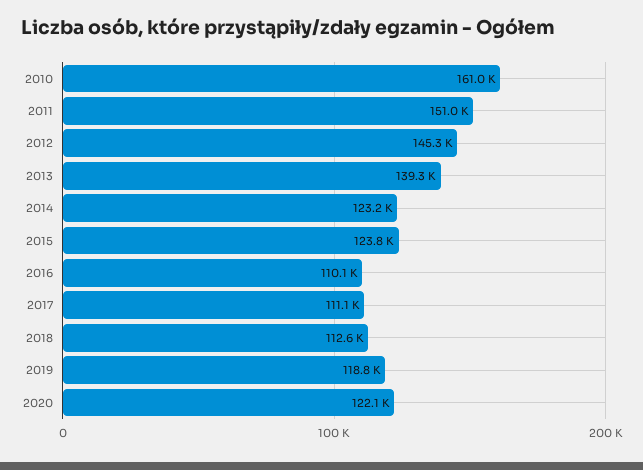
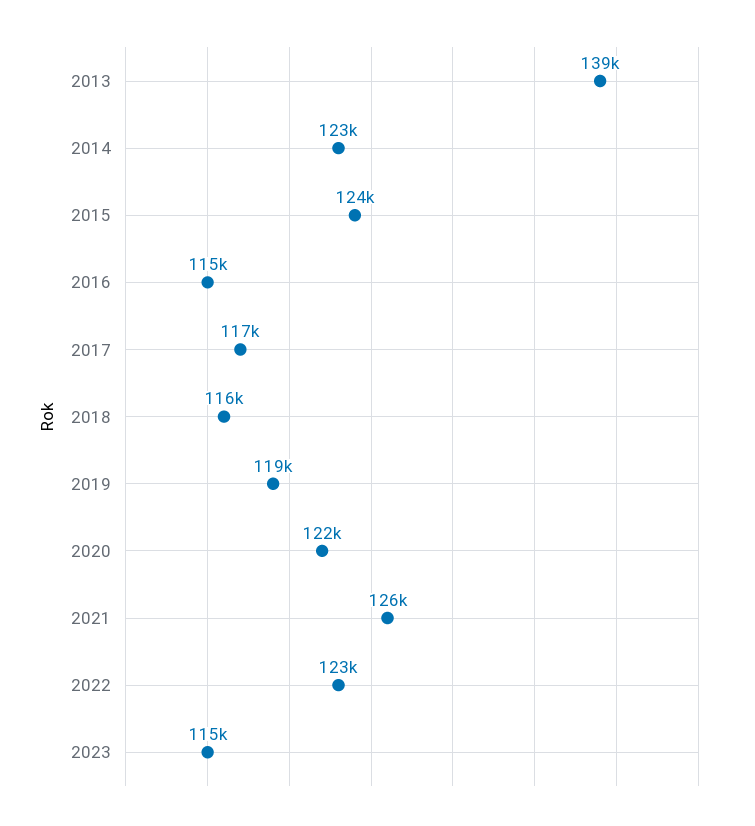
2010: 161000 -> none
2011: 151000 -> none
2012: 145300 -> none
2016: 110100 -> 115000
2017: 111100 -> 117000
2018: 112600 -> 116000
2021: none -> 126000
2022: none -> 123000
2023: none -> 115000

